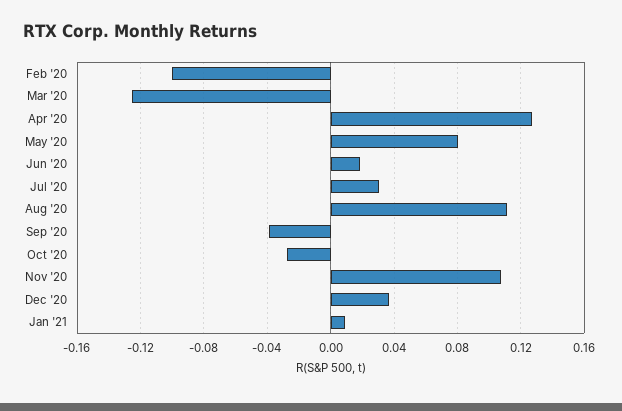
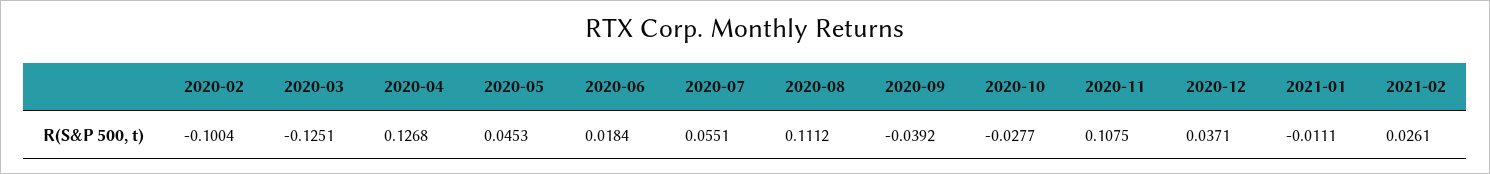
May '20: 0.08 -> 0.0453
Jul '20: 0.03 -> 0.0551
Jan '21: 0.01 -> -0.0111
2021-02: none -> 0.0261

